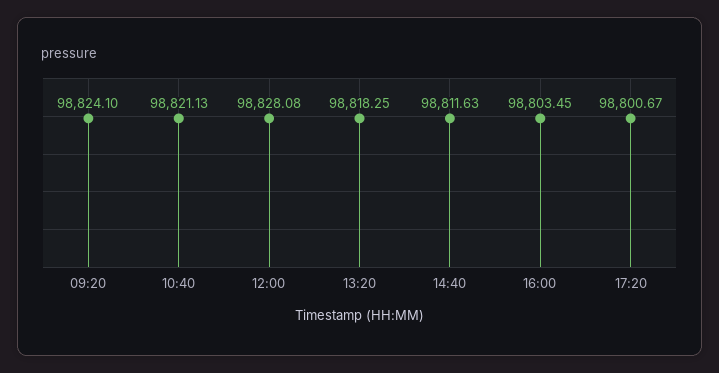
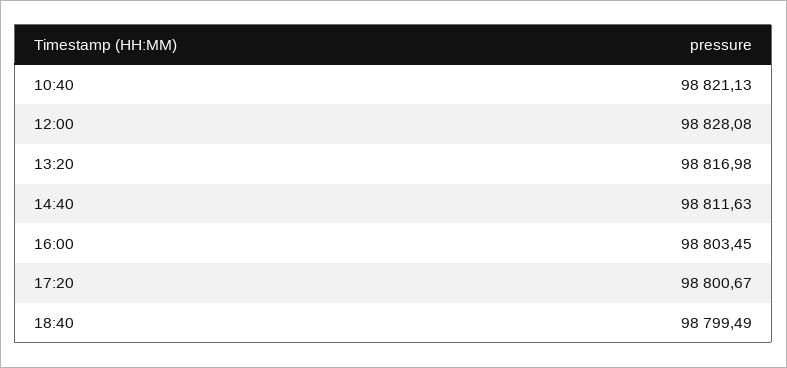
09:20: 98824.1 -> none
13:20: 98818.25 -> 98816.98
18:40: none -> 98799.49

